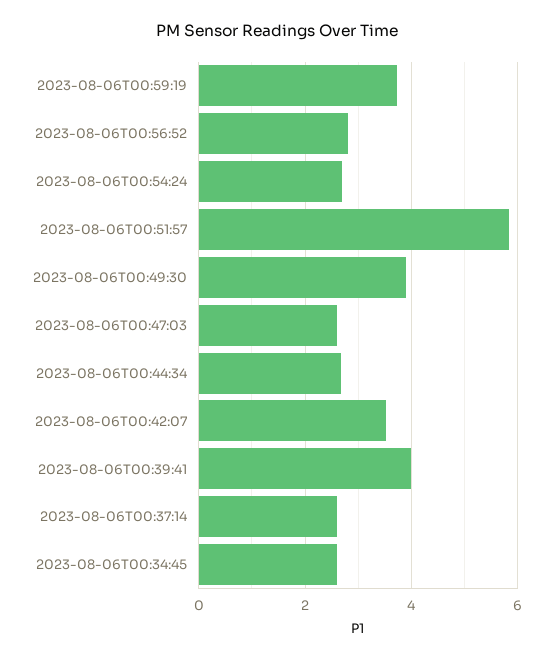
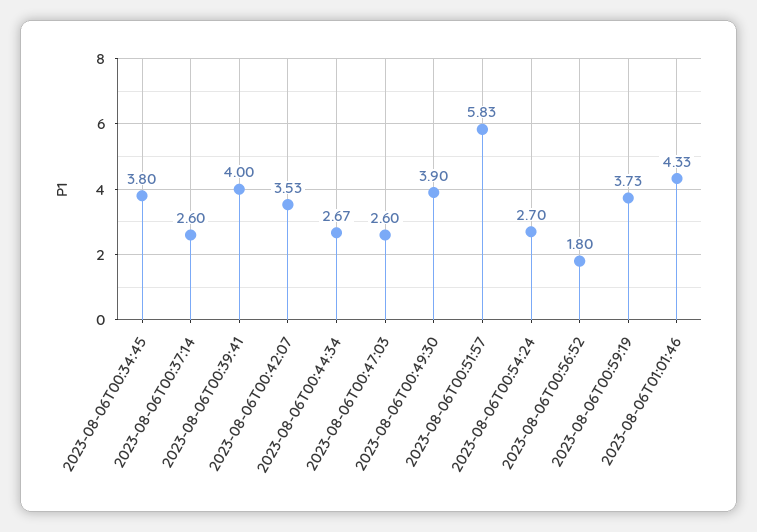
2023-08-06T00:56:52: 2.8 -> 1.8
2023-08-06T00:34:45: 2.6 -> 3.8
2023-08-06T01:01:46: none -> 4.33

